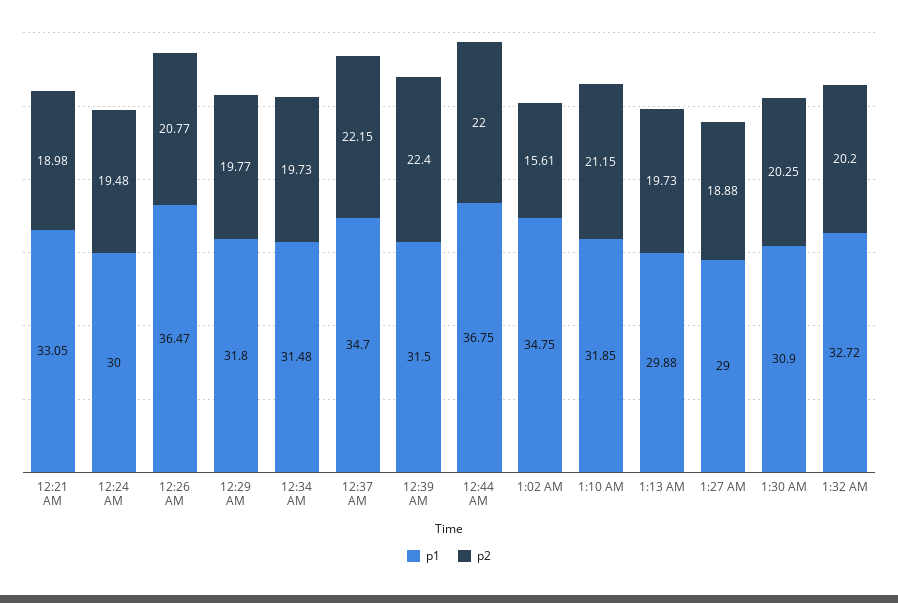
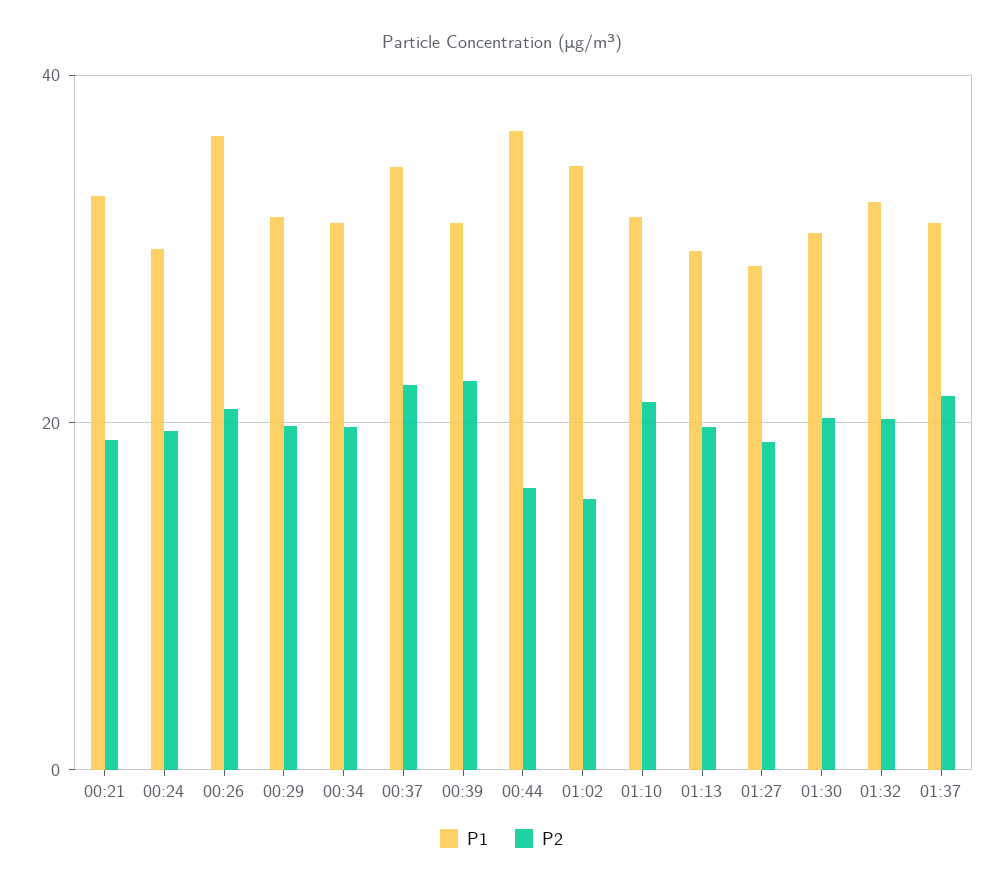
p2, 12:44 AM: 22 -> 16
p1, 01:37: none -> 32
p2, 01:37: none -> 22

